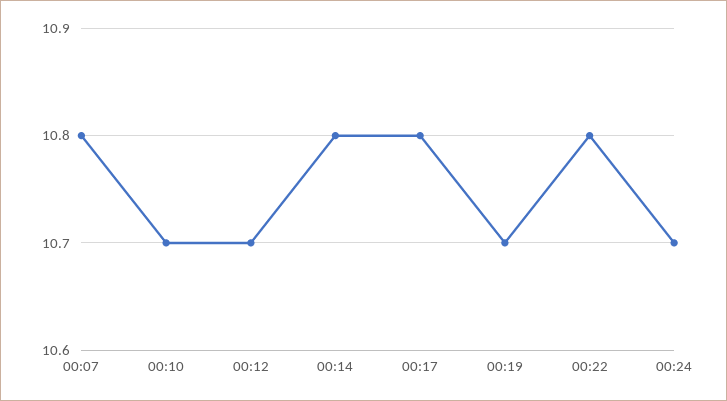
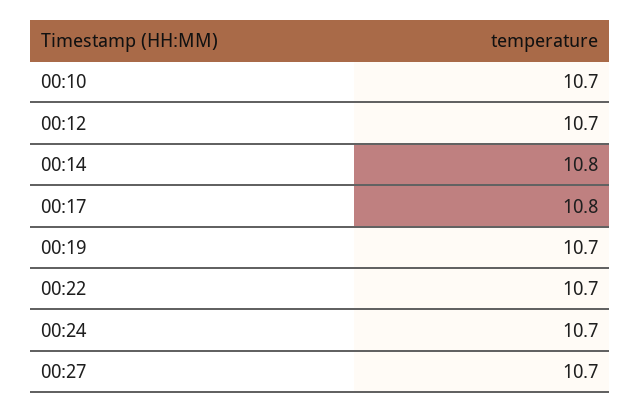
00:07: 10.8 -> none
00:22: 10.8 -> 10.7
00:27: none -> 10.7

